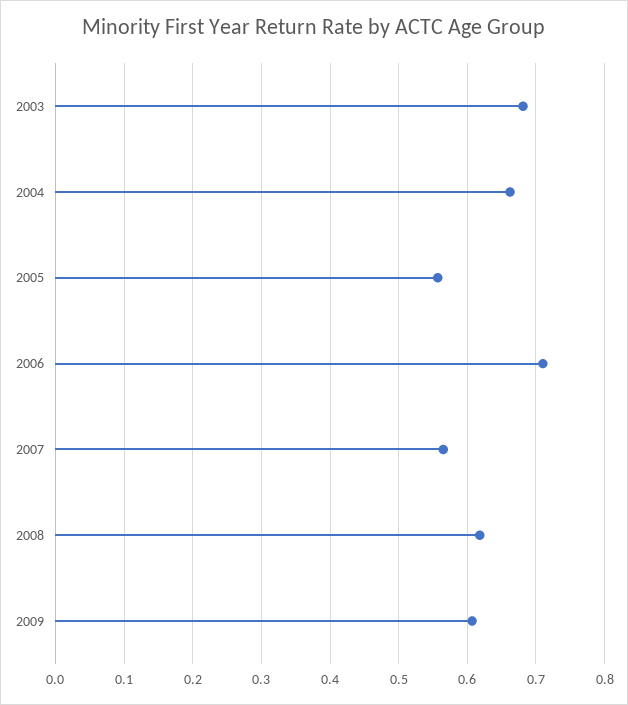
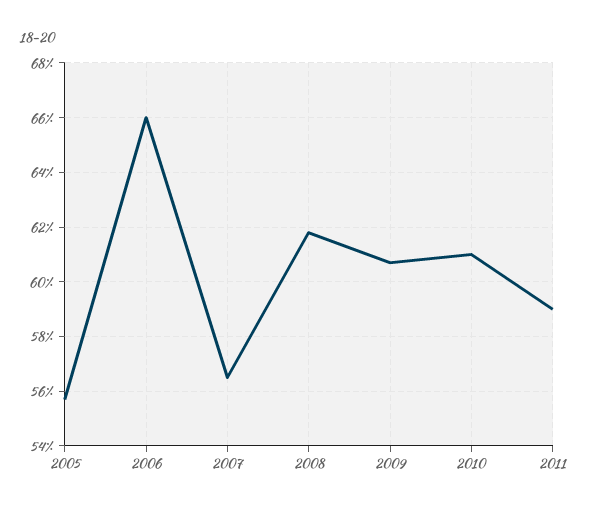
2003: 0.68 -> none
2004: 0.66 -> none
2006: 0.71 -> 0.66
2010: none -> 0.61
2011: none -> 0.59

